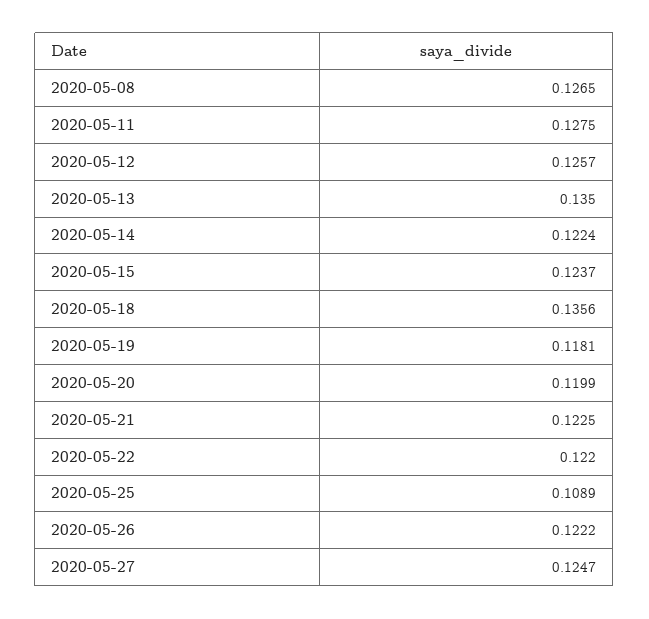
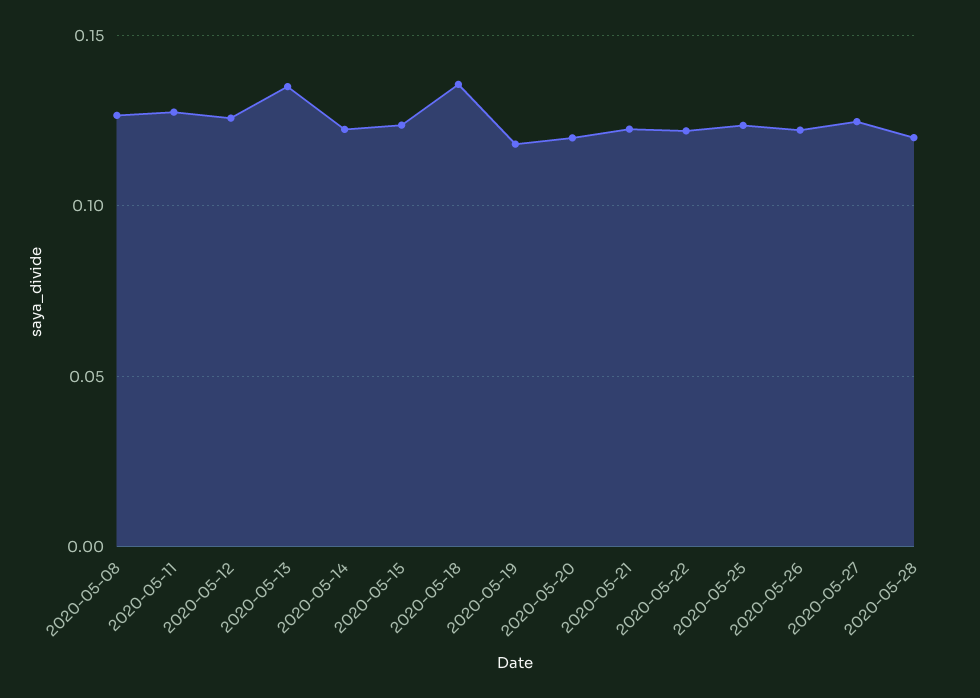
2020-05-25: 0.1089 -> 0.125
2020-05-28: none -> 0.12

